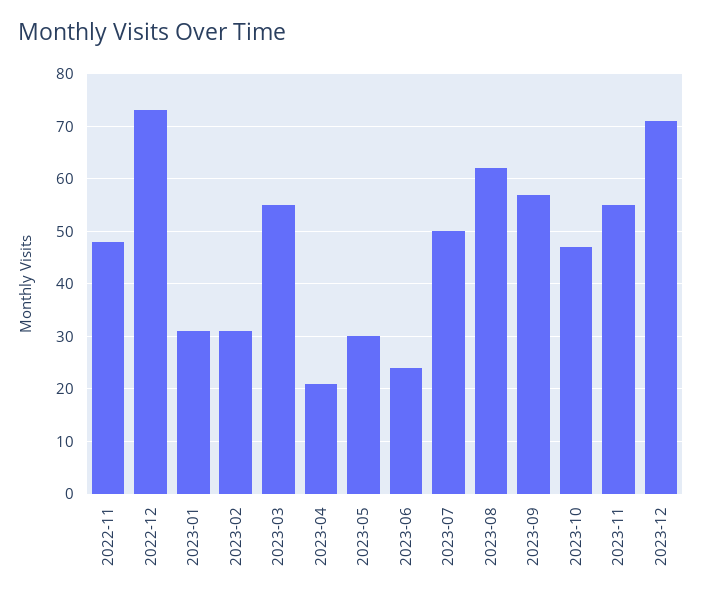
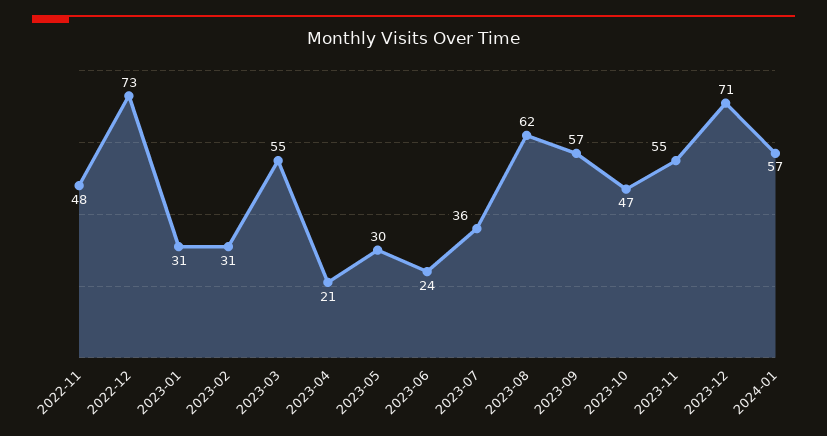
2023-07: 50 -> 36
2024-01: none -> 57

